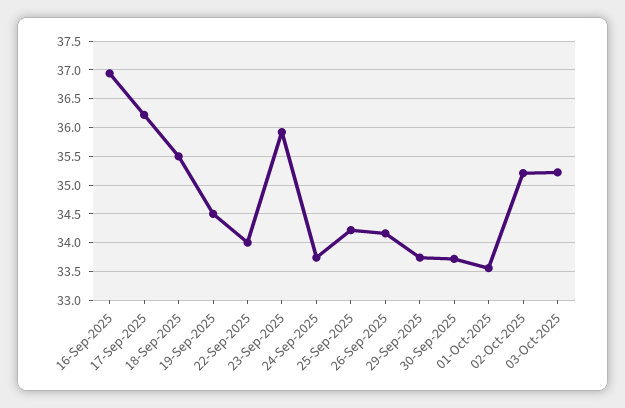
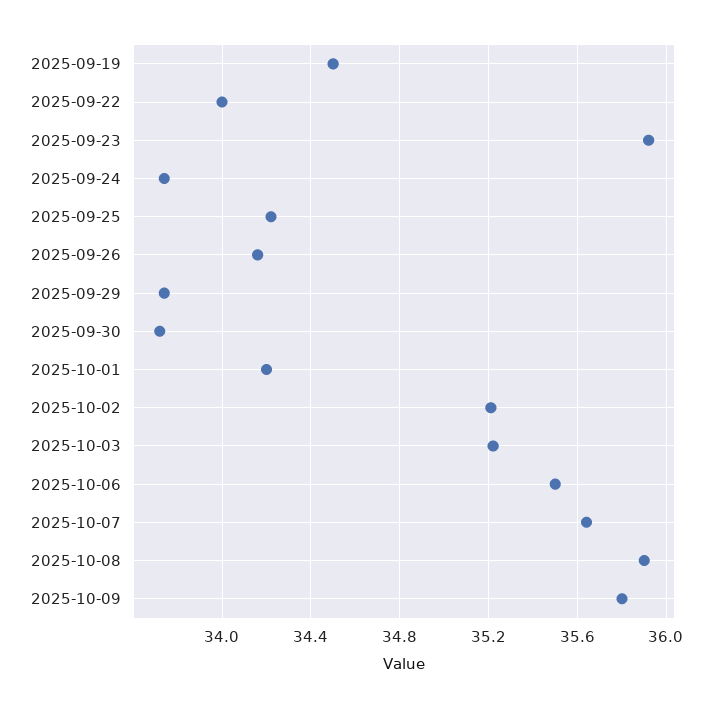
16-Sep-2025: 37 -> none
17-Sep-2025: 36.25 -> none
18-Sep-2025: 35.5 -> none
01-Oct-2025: 33.5 -> 34.2
2025-10-06: none -> 35.5
2025-10-07: none -> 35.65
2025-10-08: none -> 35.9
2025-10-09: none -> 35.8

